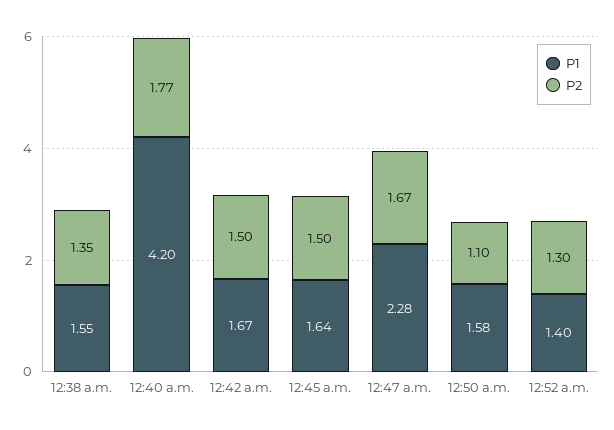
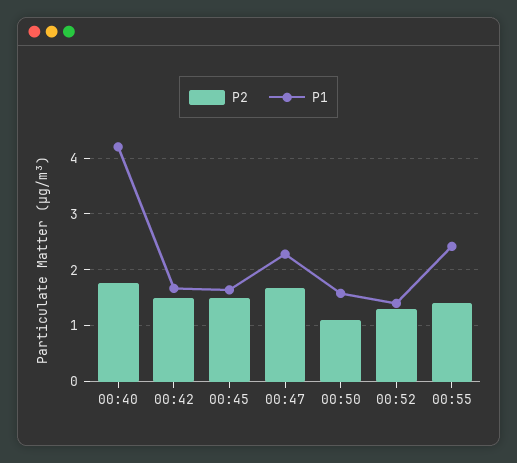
P1, 12:38 a.m.: 1.55 -> none
P2, 12:38 a.m.: 1.35 -> none
P2, 00:55: none -> 1.4
P1, 00:55: none -> 2.4

